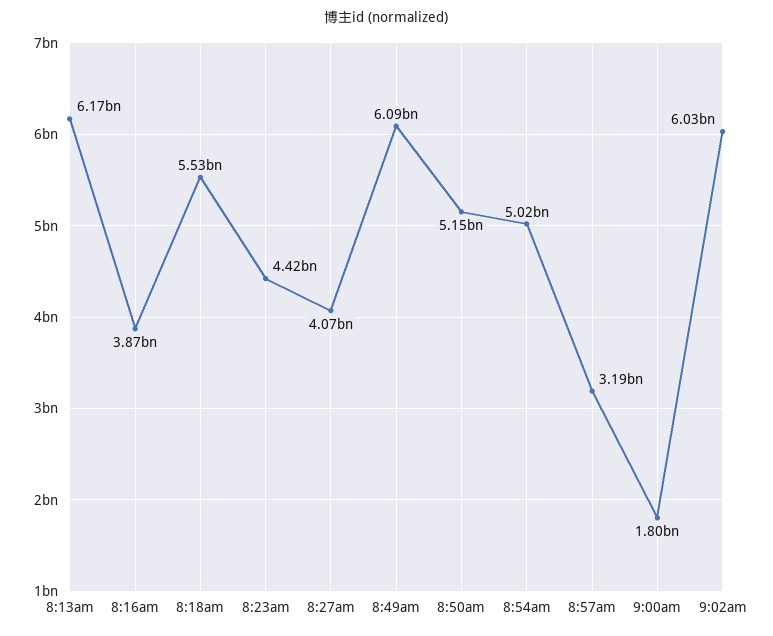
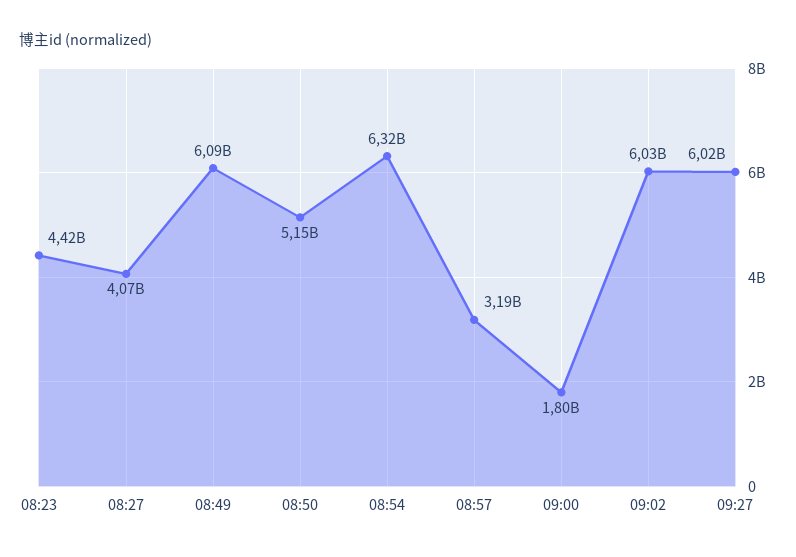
8:13am: 6170000000 -> none
8:16am: 3870000000 -> none
8:18am: 5530000000 -> none
8:54am: 5020000000 -> 6320000000
09:27: none -> 6020000000

